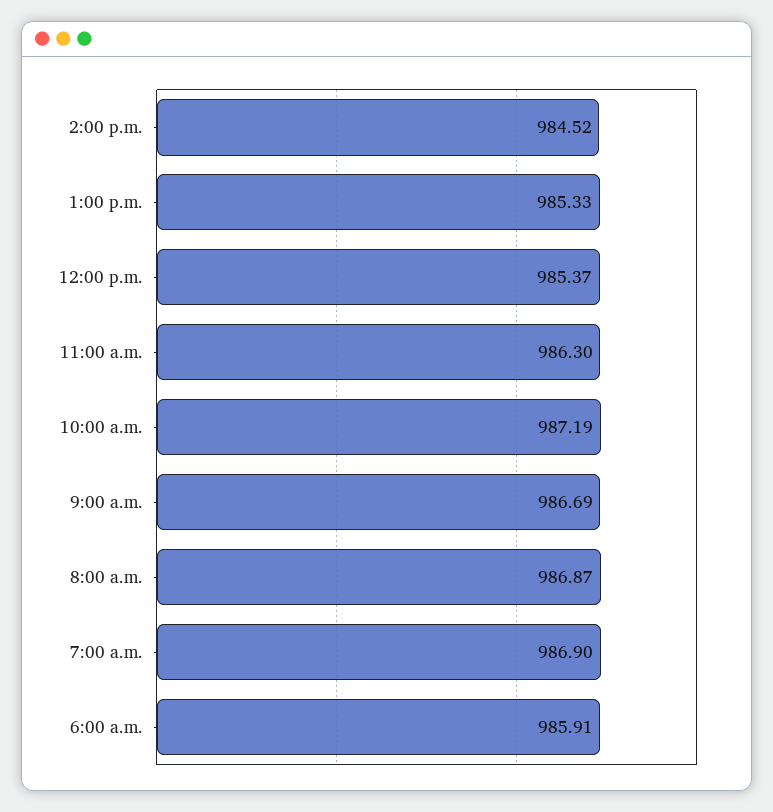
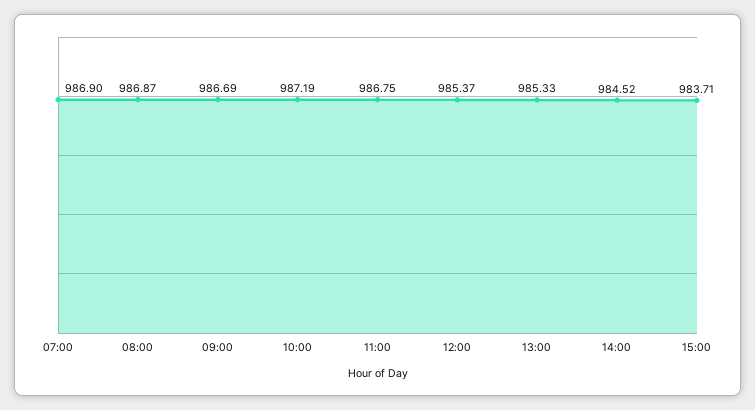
11:00 a.m.: 986.3 -> 986.75
6:00 a.m.: 985.91 -> none
15:00: none -> 983.71

